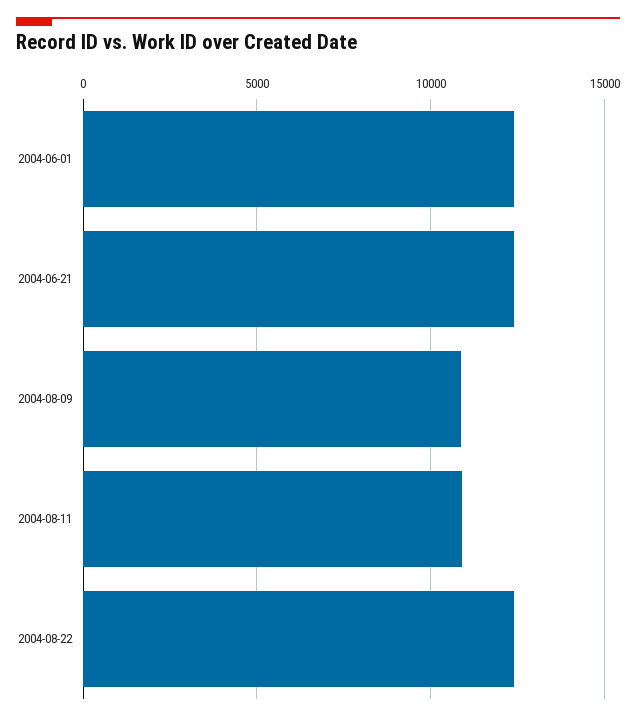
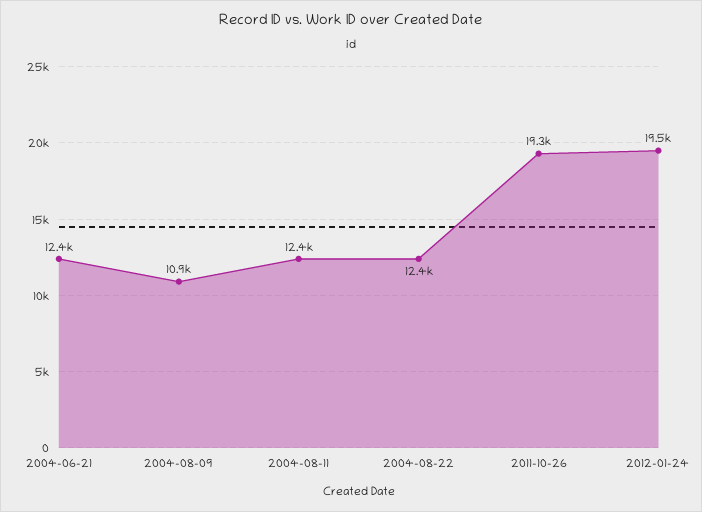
2004-06-01: 12500 -> none
2004-08-11: 11000 -> 12400
2011-10-26: none -> 19300
2012-01-24: none -> 19500

